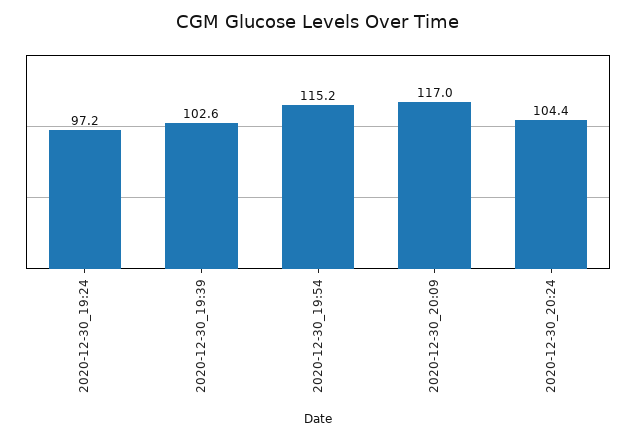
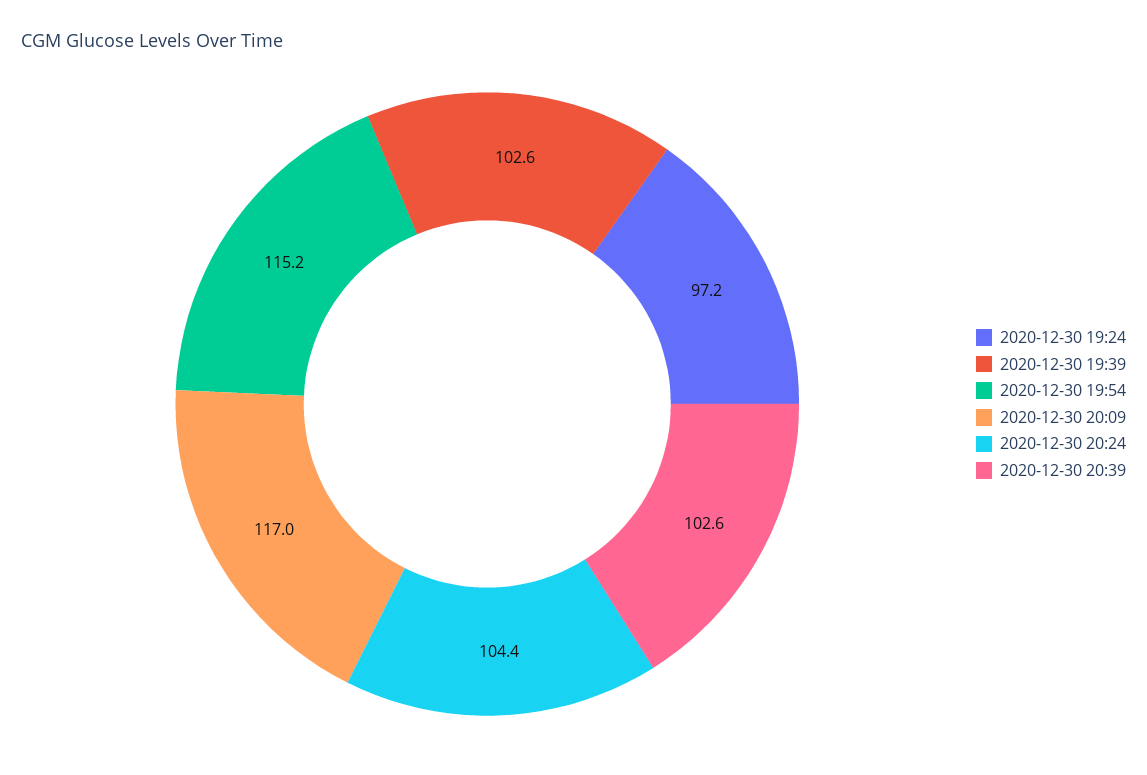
2020-12-30 20:39: none -> 102.6

